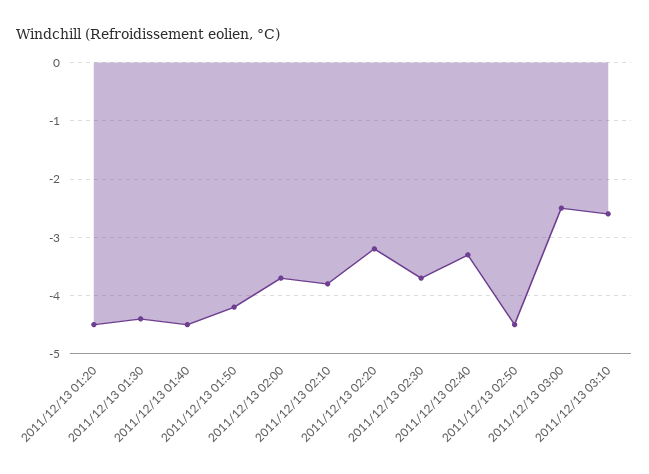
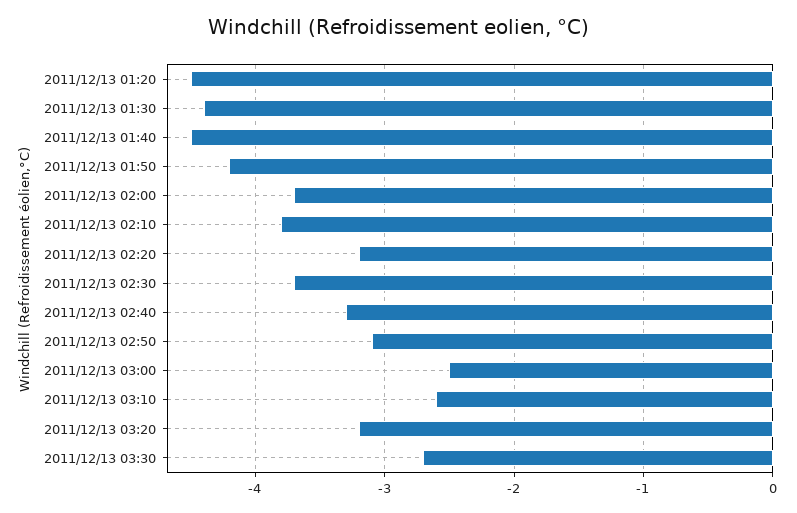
2011/12/13 02:50: -4.5 -> -3.1
2011/12/13 03:20: none -> -3.2
2011/12/13 03:30: none -> -2.7

